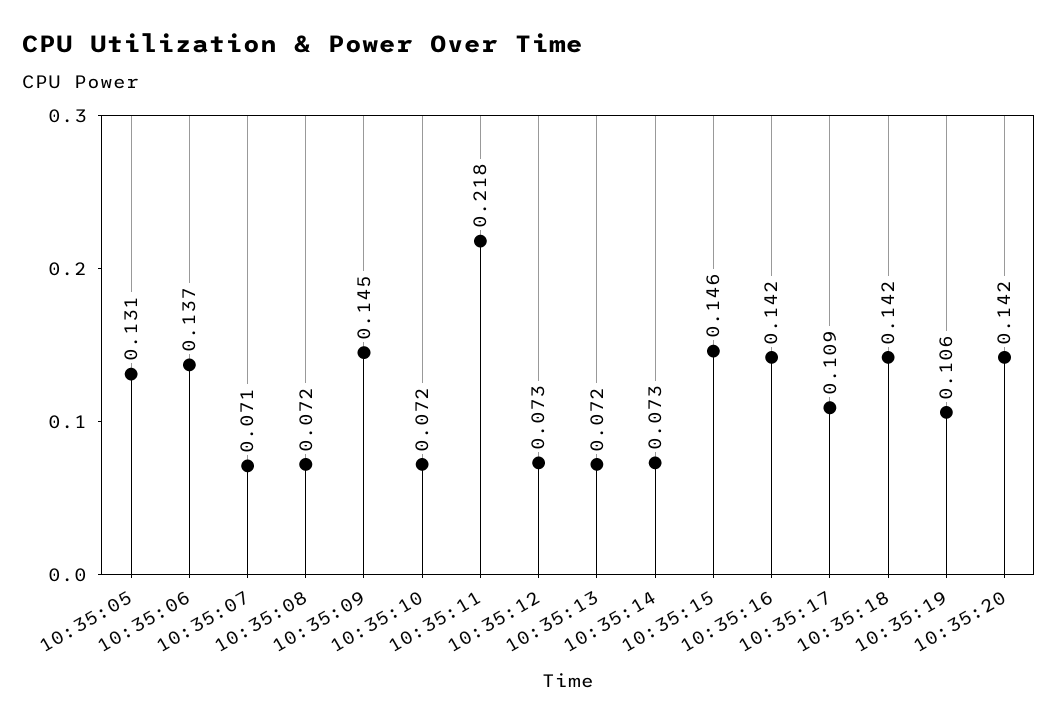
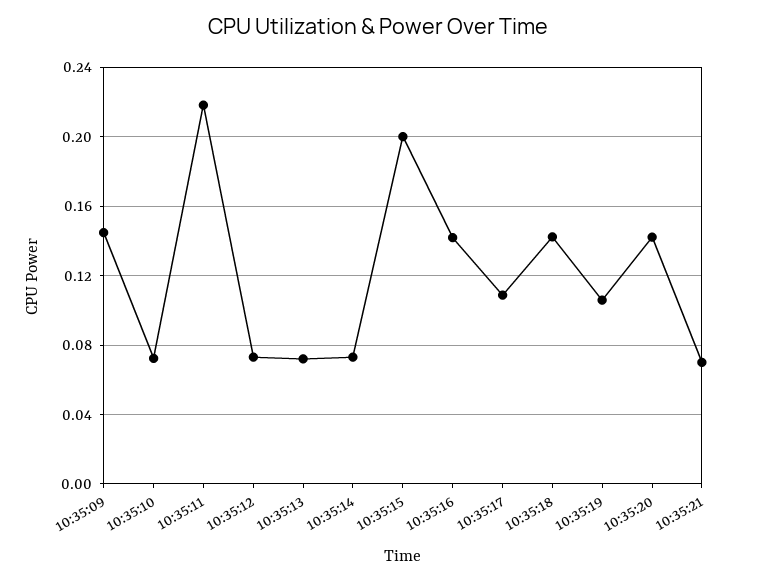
10:35:05: 0.131 -> none
10:35:06: 0.137 -> none
10:35:07: 0.071 -> none
10:35:08: 0.072 -> none
10:35:15: 0.146 -> 0.2
10:35:21: none -> 0.07

